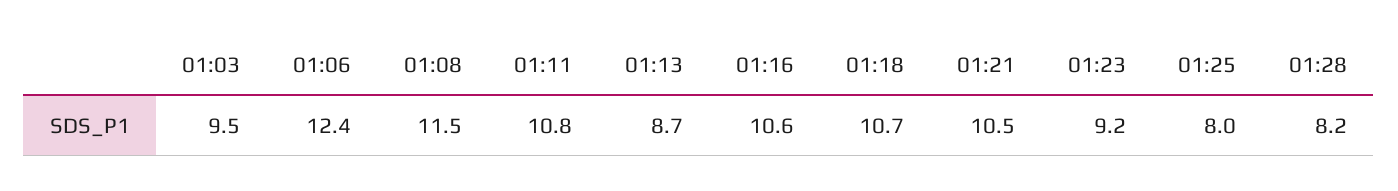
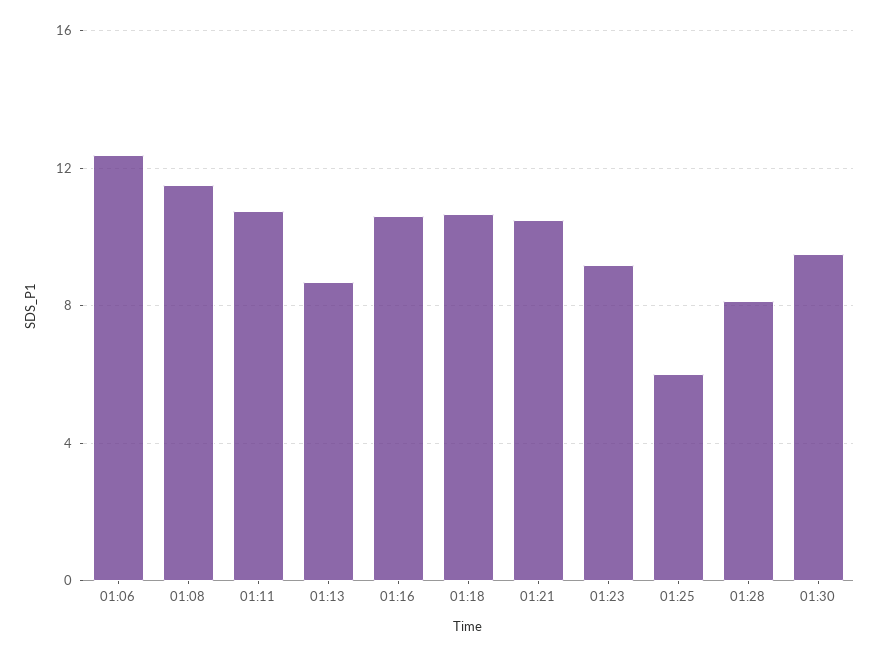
01:03: 9.5 -> none
01:25: 8 -> 6
01:30: none -> 9.5

